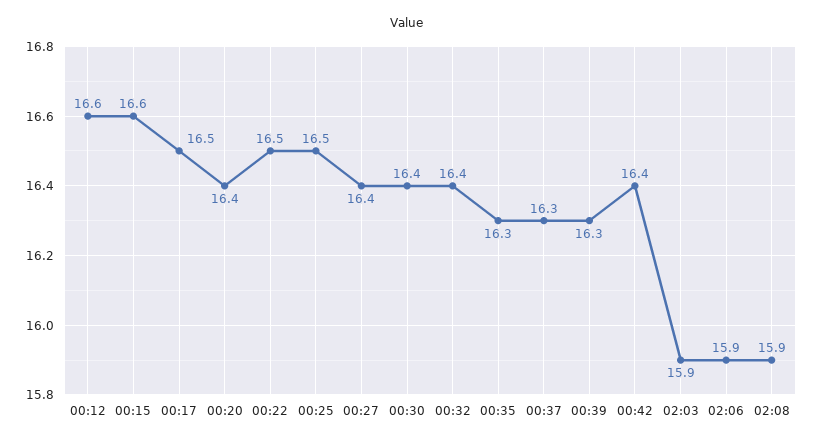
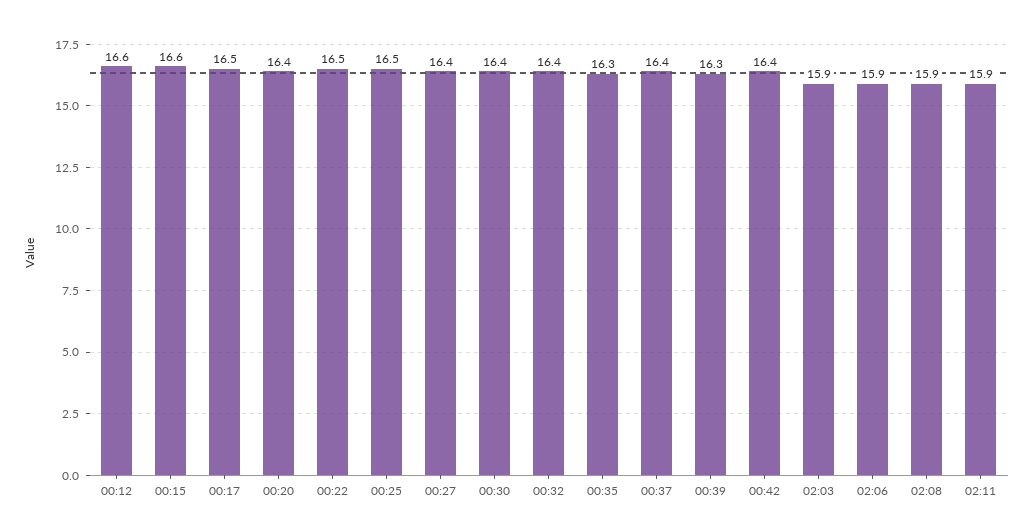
00:37: 16.3 -> 16.4
02:11: none -> 15.9

